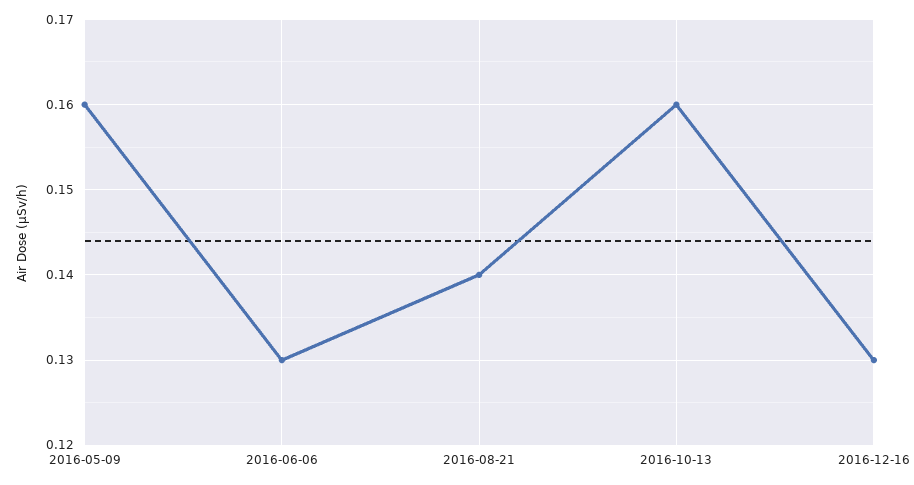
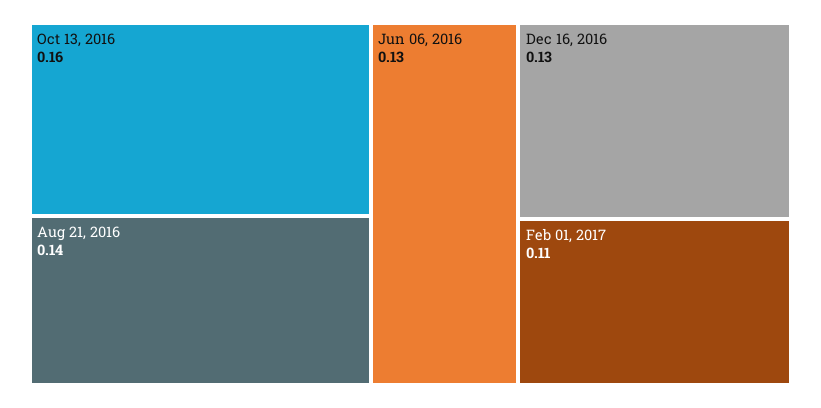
2016-05-09: 0.16 -> none
Feb 01, 2017: none -> 0.11

